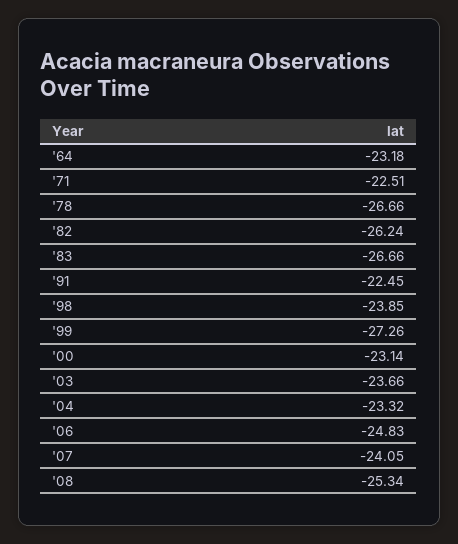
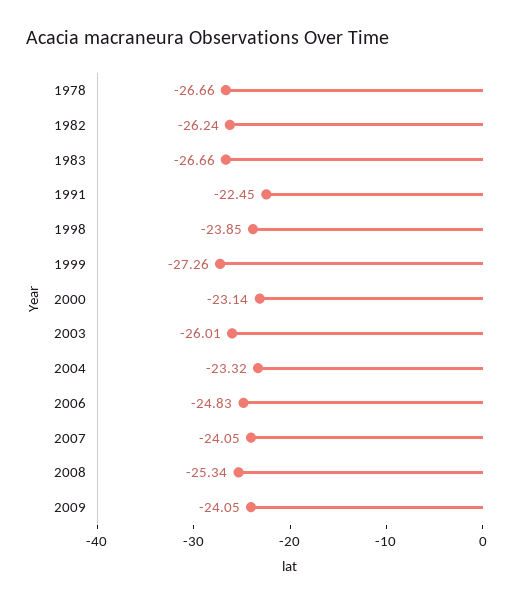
'64: -23.18 -> none
'71: -22.51 -> none
'03: -23.66 -> -26.01
2009: none -> -24.05

